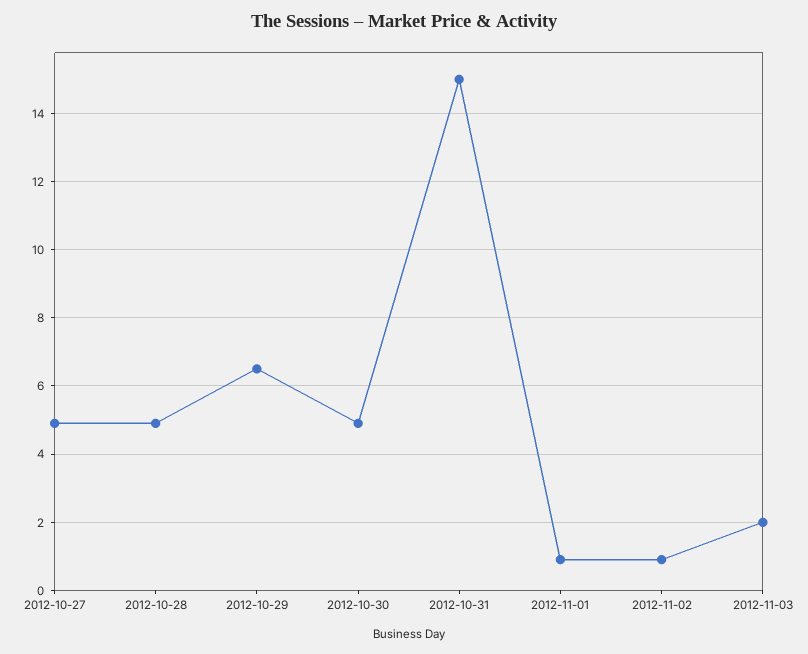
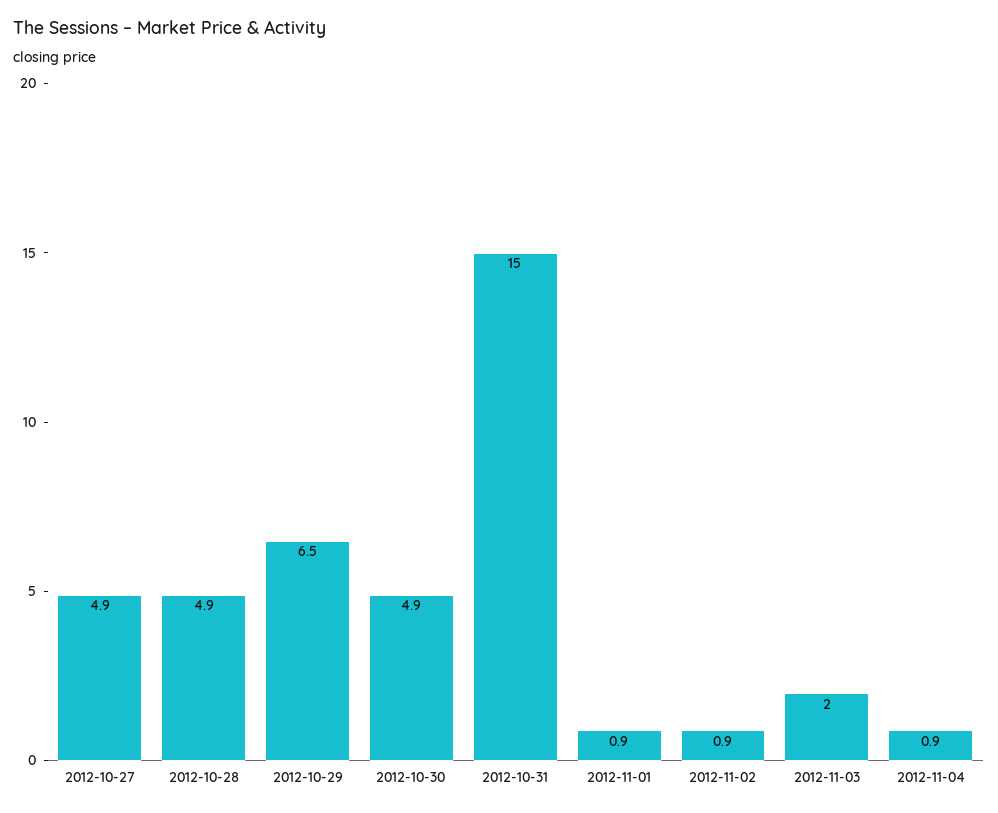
2012-11-04: none -> 0.9

